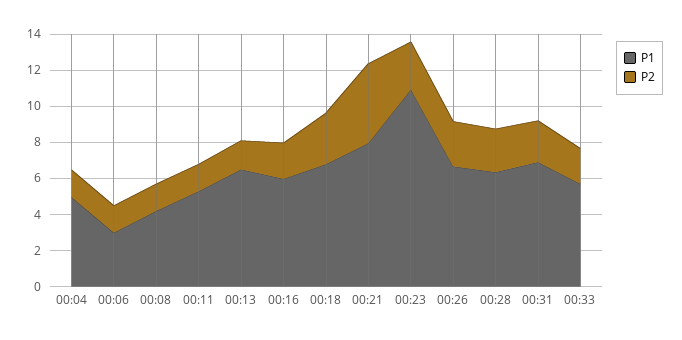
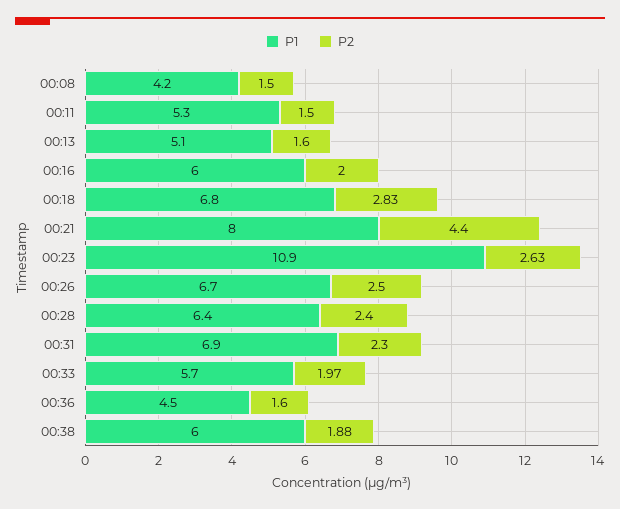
P1, 00:04: 5 -> none
P2, 00:04: 1.5 -> none
P1, 00:06: 3 -> none
P2, 00:06: 1.5 -> none
P1, 00:13: 6.5 -> 5.1
P1, 00:36: none -> 4.5
P2, 00:36: none -> 1.6
P1, 00:38: none -> 6
P2, 00:38: none -> 1.88

